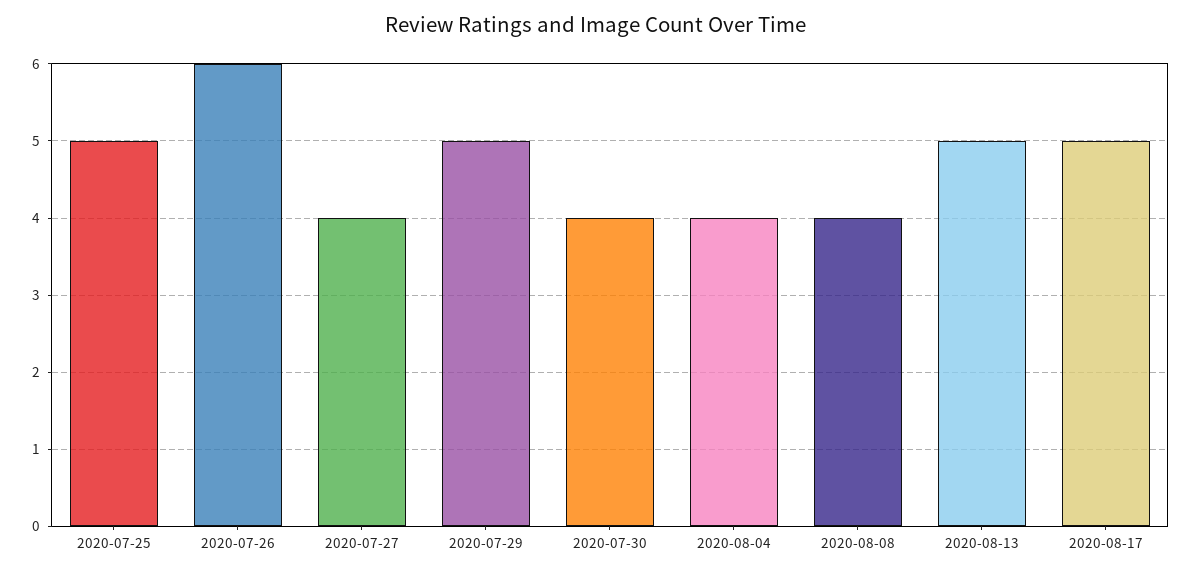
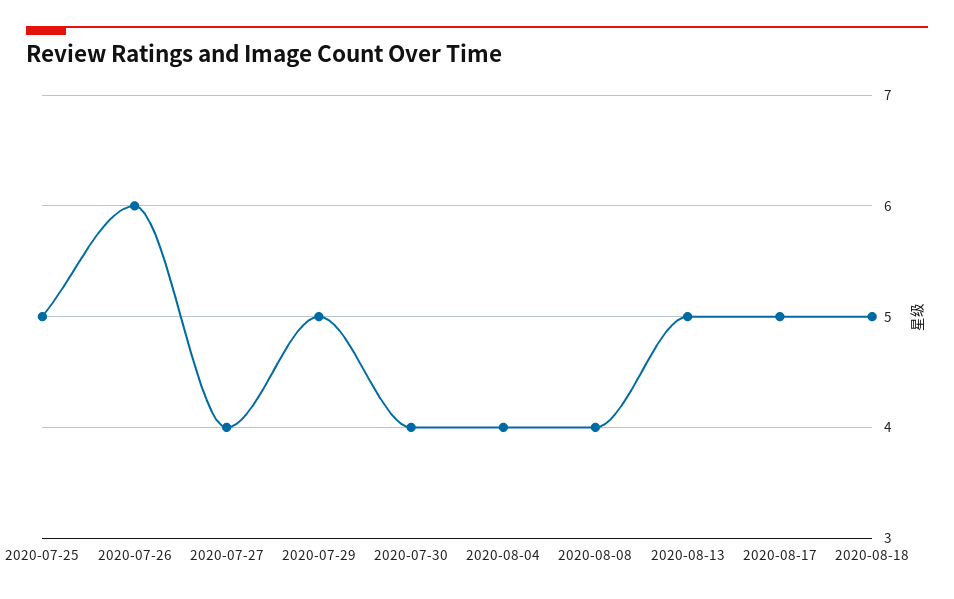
2020-08-18: none -> 5

